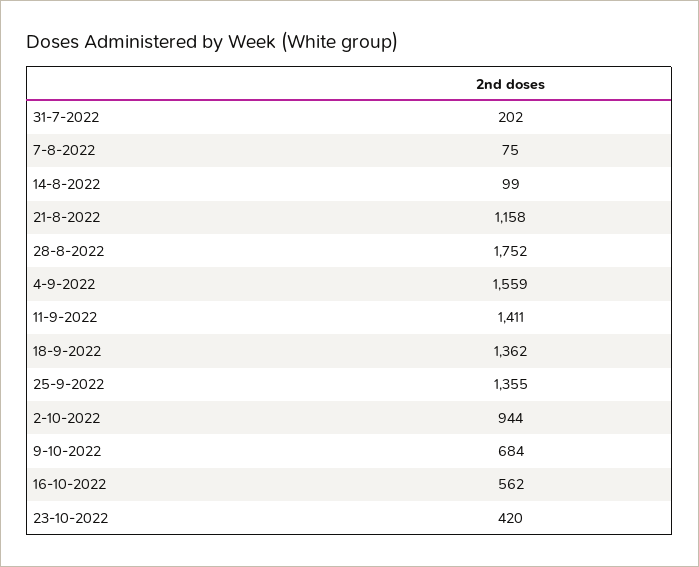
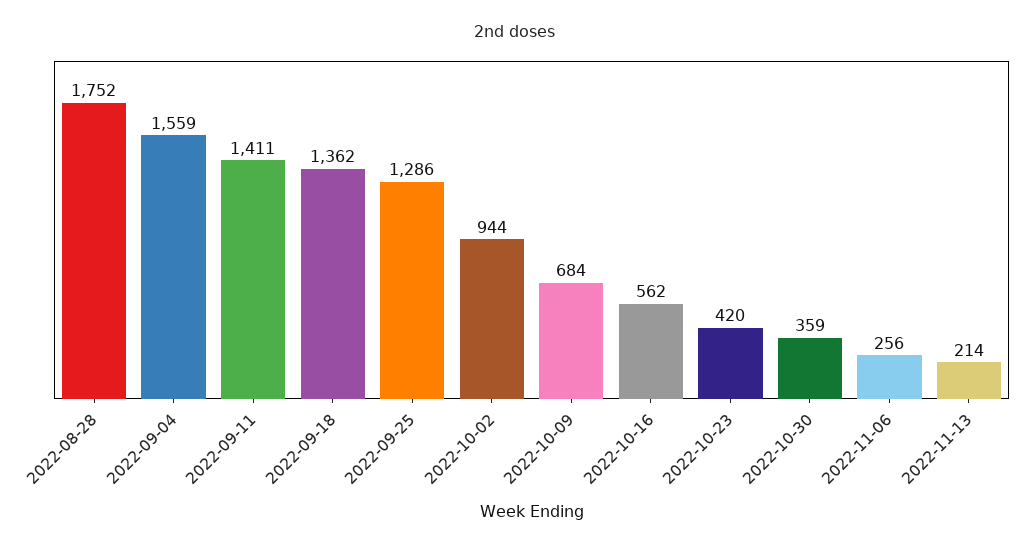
31-7-2022: 202 -> none
7-8-2022: 75 -> none
14-8-2022: 99 -> none
21-8-2022: 1158 -> none
25-9-2022: 1355 -> 1286
2022-10-30: none -> 359
2022-11-06: none -> 256
2022-11-13: none -> 214

